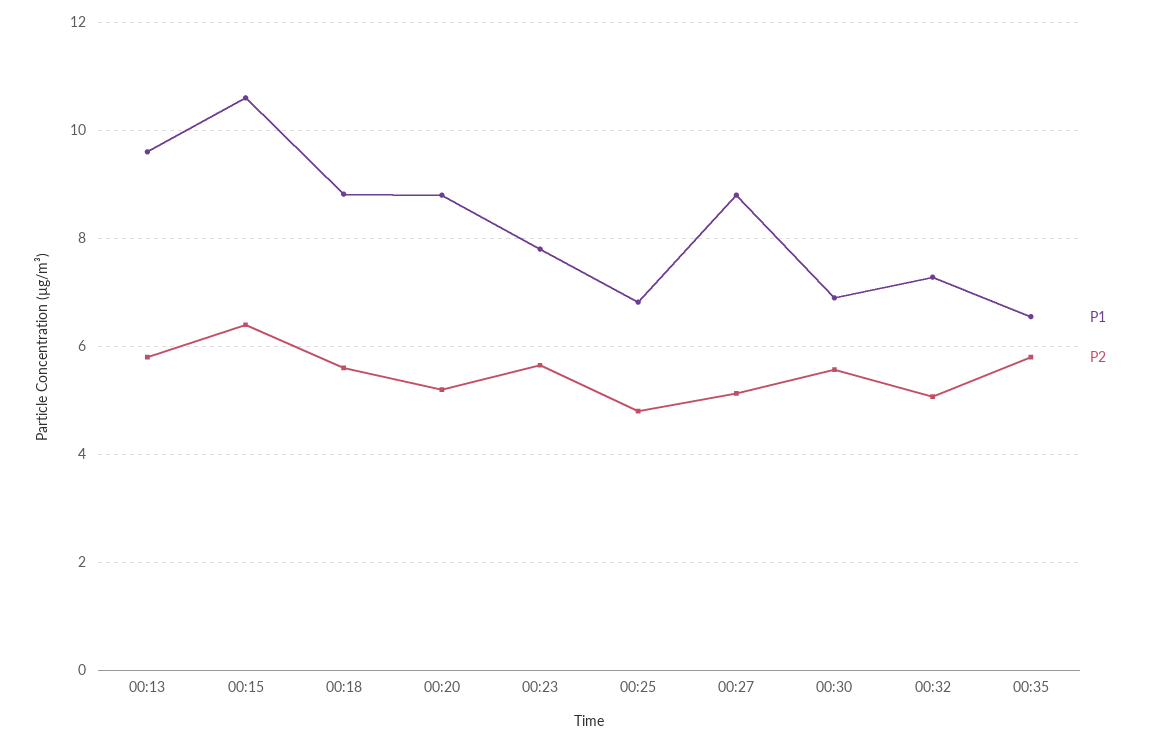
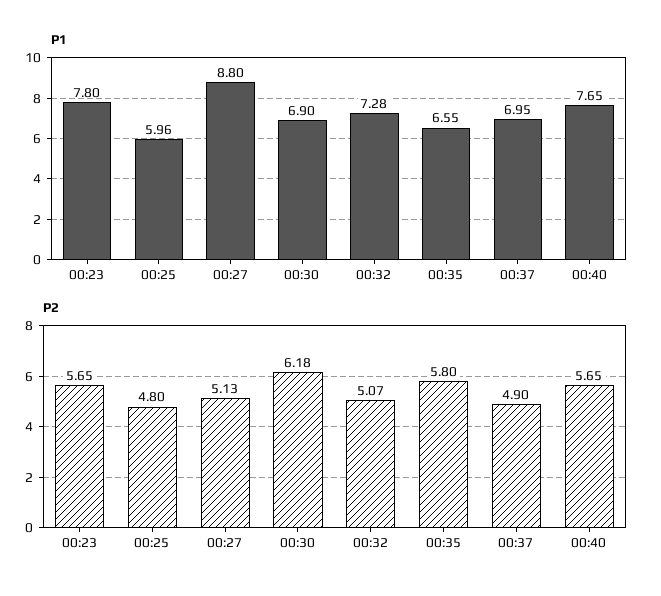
P1, 00:13: 9.6 -> none
P2, 00:13: 5.8 -> none
P1, 00:15: 10.6 -> none
P2, 00:15: 6.4 -> none
P1, 00:18: 8.8 -> none
P2, 00:18: 5.6 -> none
P1, 00:20: 8.8 -> none
P2, 00:20: 5.2 -> none
P1, 00:25: 6.8 -> 5.96
P2, 00:30: 5.6 -> 6.18
P1, 00:37: none -> 6.95
P1, 00:40: none -> 7.65
P2, 00:37: none -> 4.9
P2, 00:40: none -> 5.65

